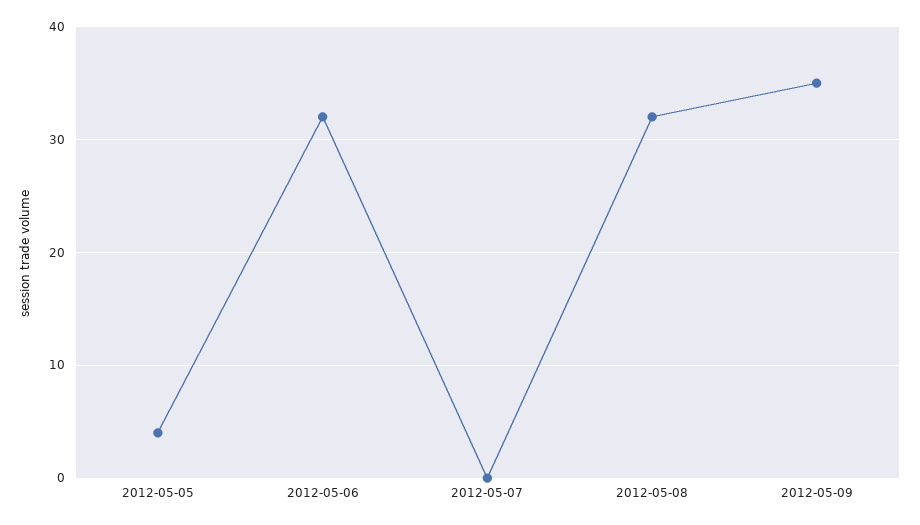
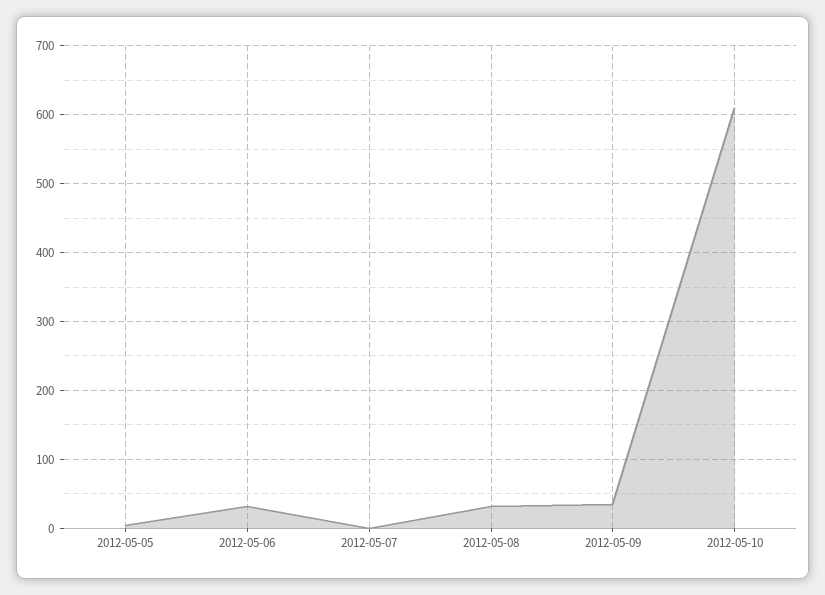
2012-05-10: none -> 610

